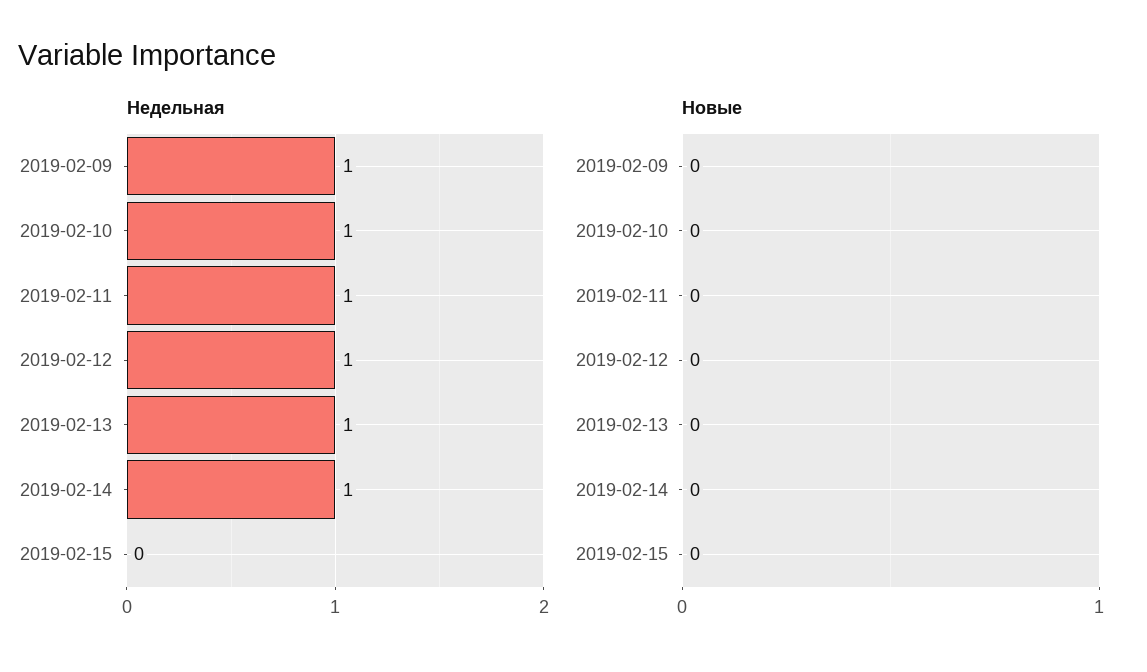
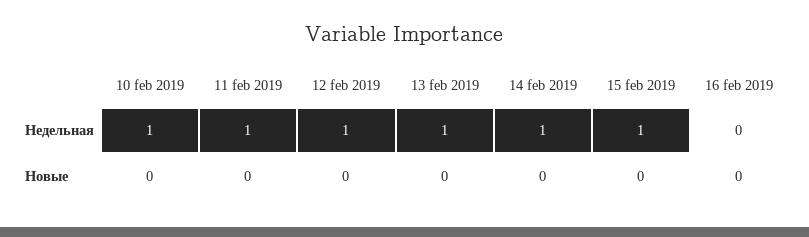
Недельная, 2019-02-09: 1 -> none
Недельная, 2019-02-15: 0 -> 1
Новые, 2019-02-09: 0 -> none
Недельная, 16 feb 2019: none -> 0
Новые, 16 feb 2019: none -> 0

